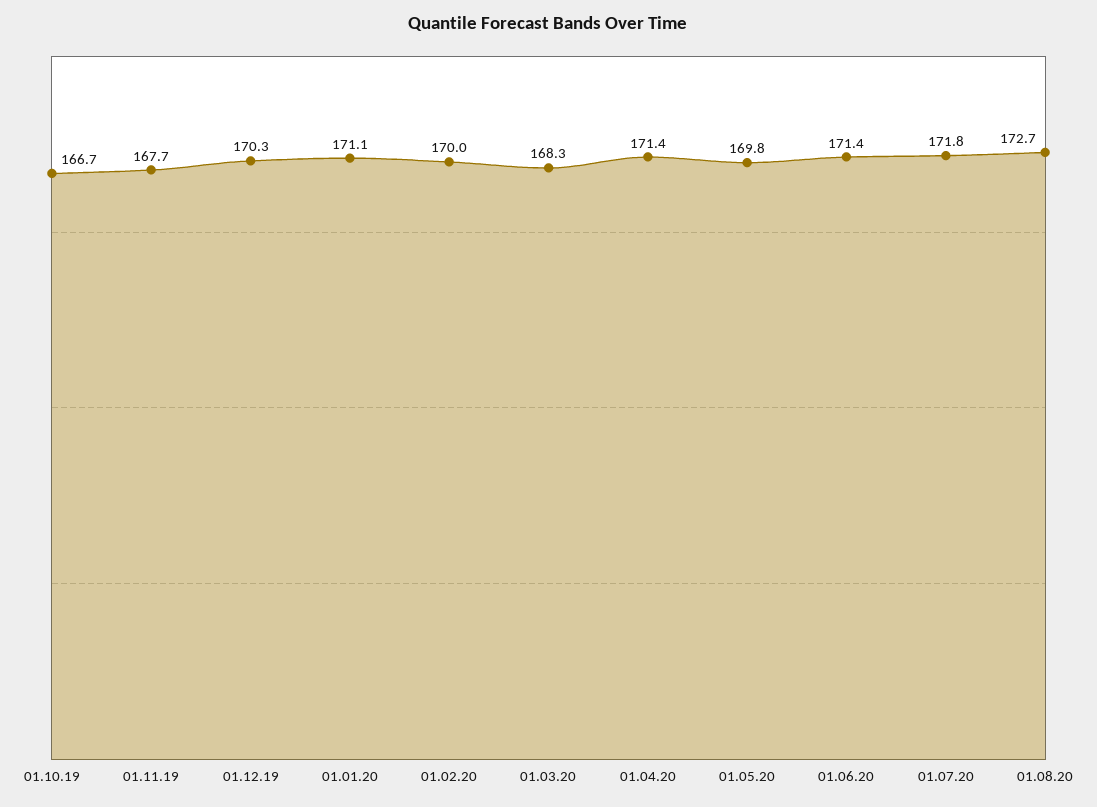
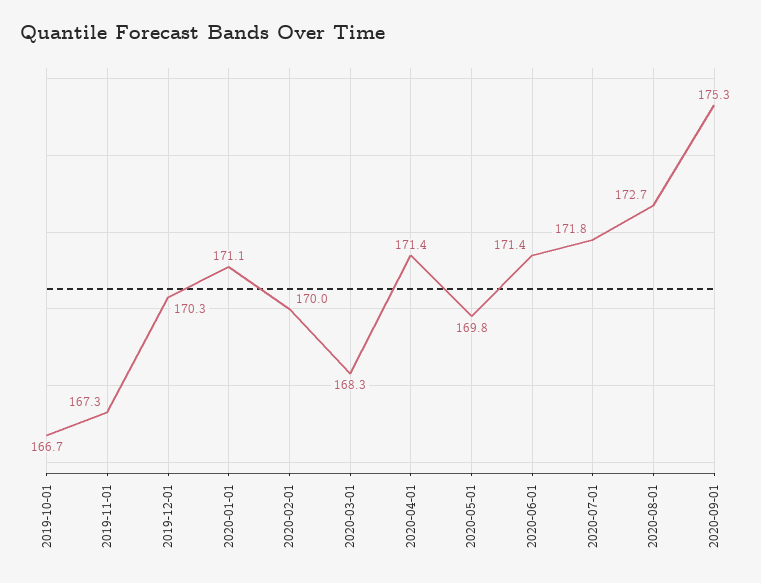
01.11.19: 167.7 -> 167.3
2020-09-01: none -> 175.3

